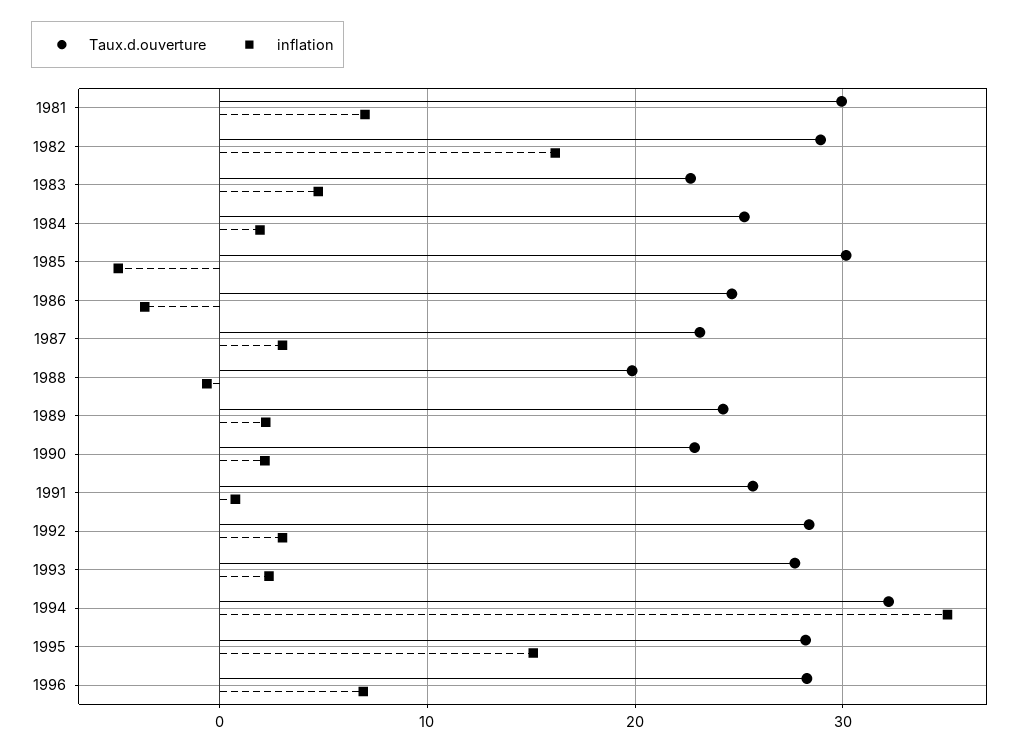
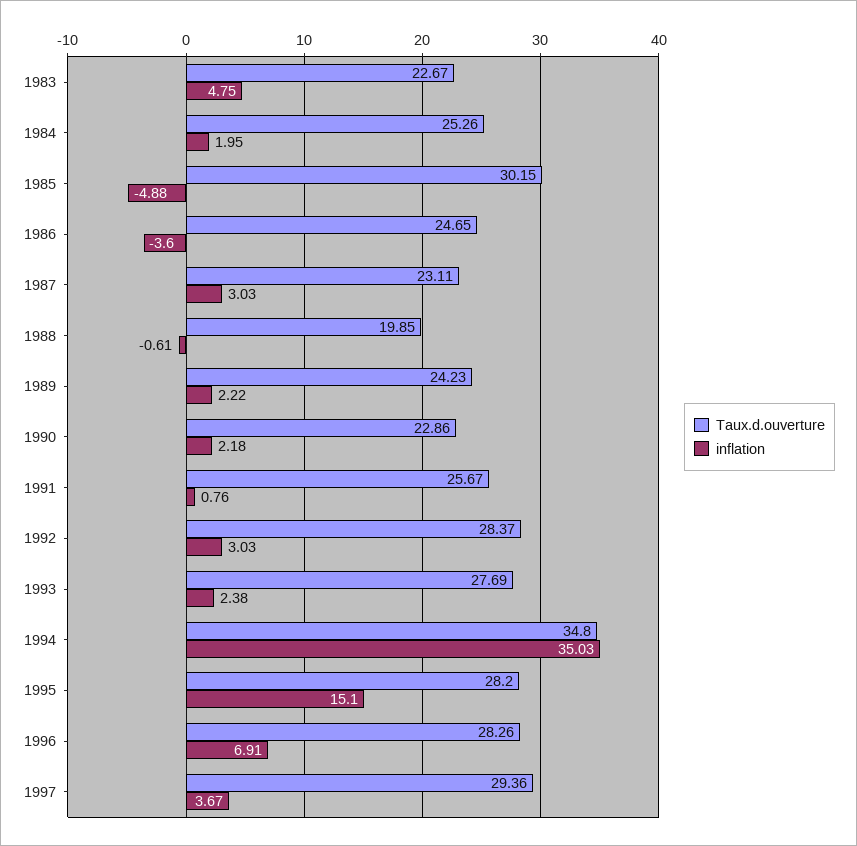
Taux.d.ouverture, 1981: 30 -> none
inflation, 1981: 7 -> none
Taux.d.ouverture, 1982: 29 -> none
inflation, 1982: 16 -> none
Taux.d.ouverture, 1994: 32 -> 34.8
Taux.d.ouverture, 1997: none -> 29.36
inflation, 1997: none -> 3.67

